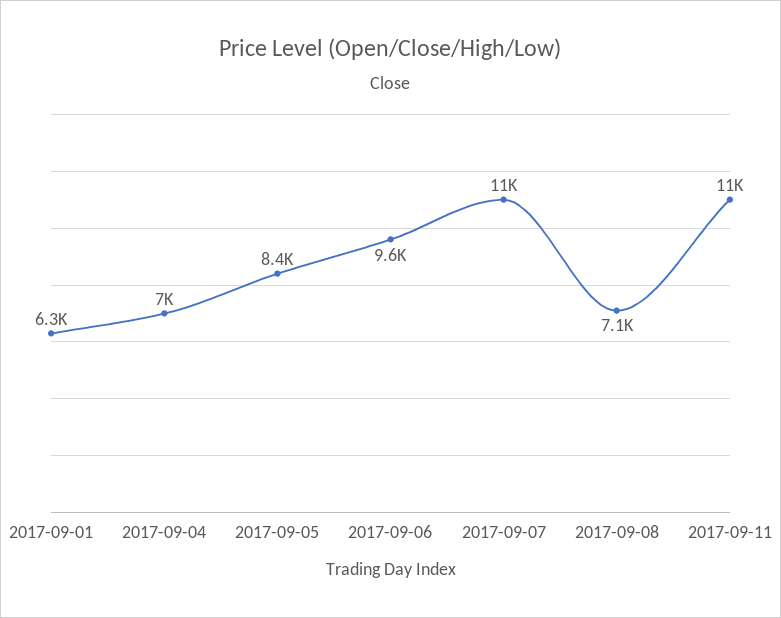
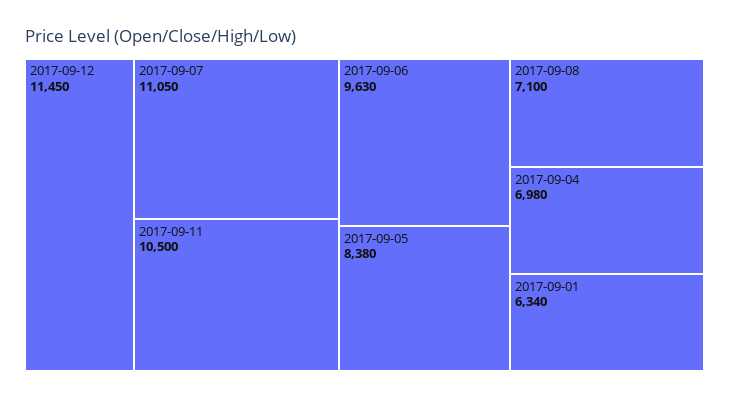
2017-09-12: none -> 11450

